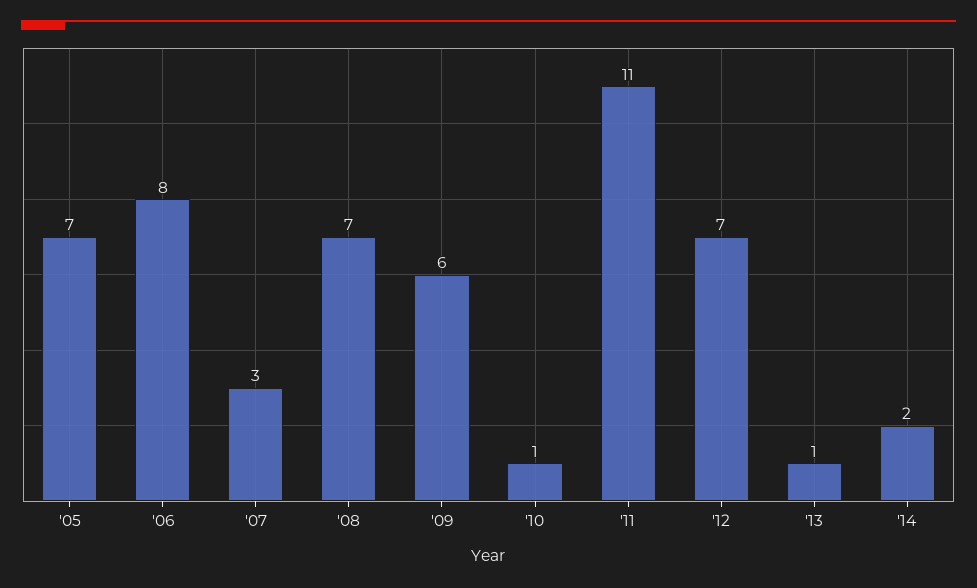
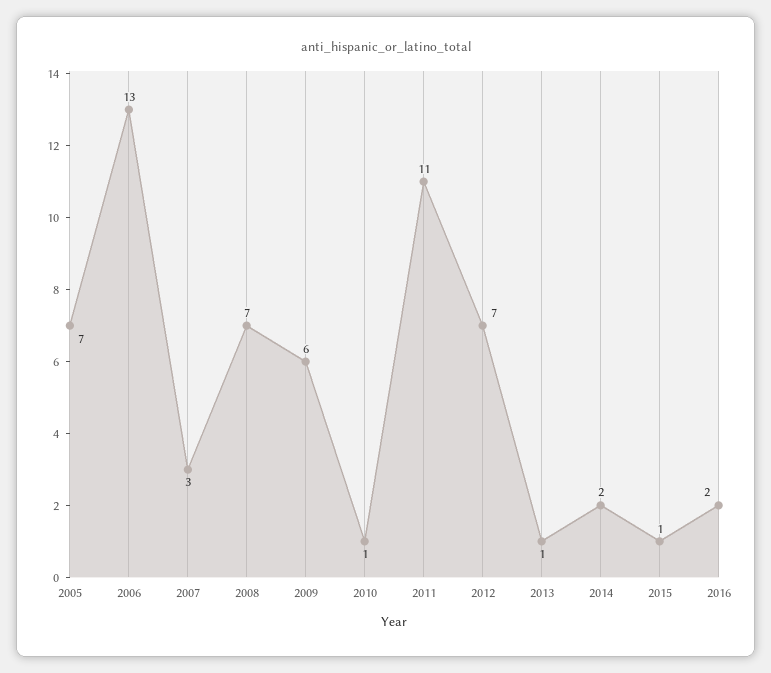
'06: 8 -> 13
2015: none -> 1
2016: none -> 2

